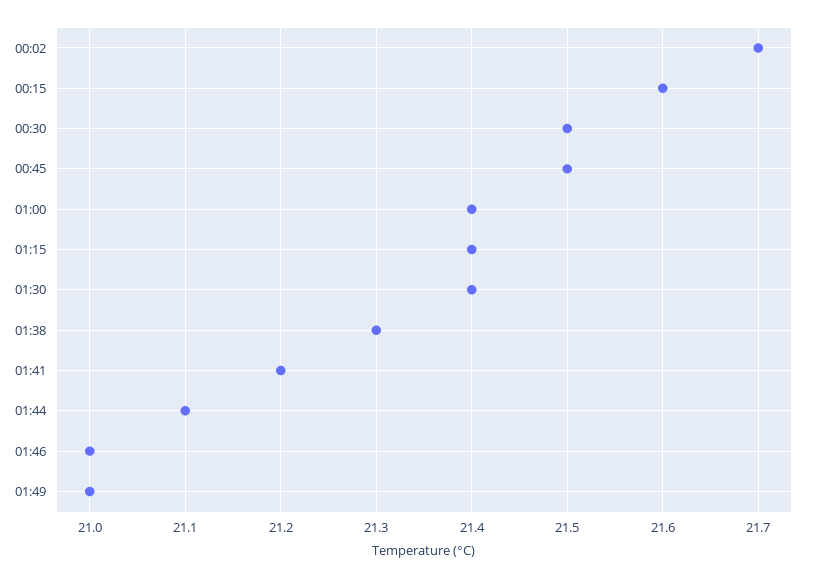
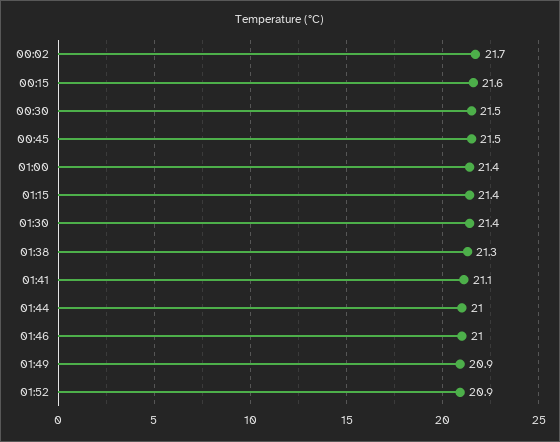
01:41: 21.2 -> 21.1
01:44: 21.1 -> 21
01:49: 21 -> 20.9
01:52: none -> 20.9

